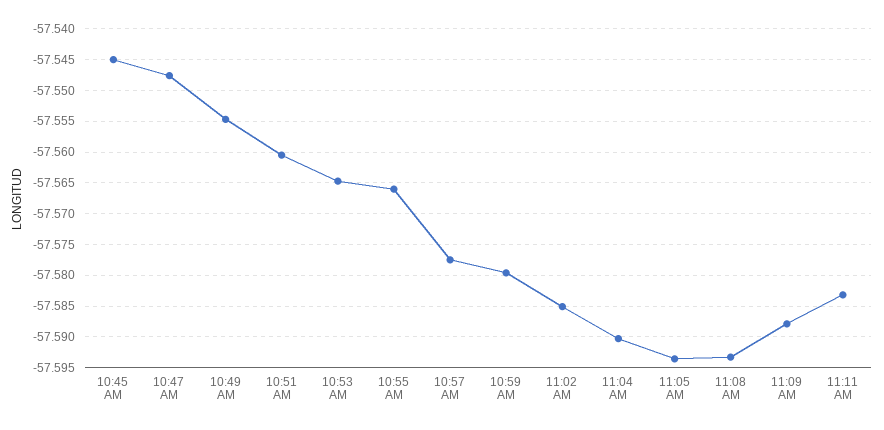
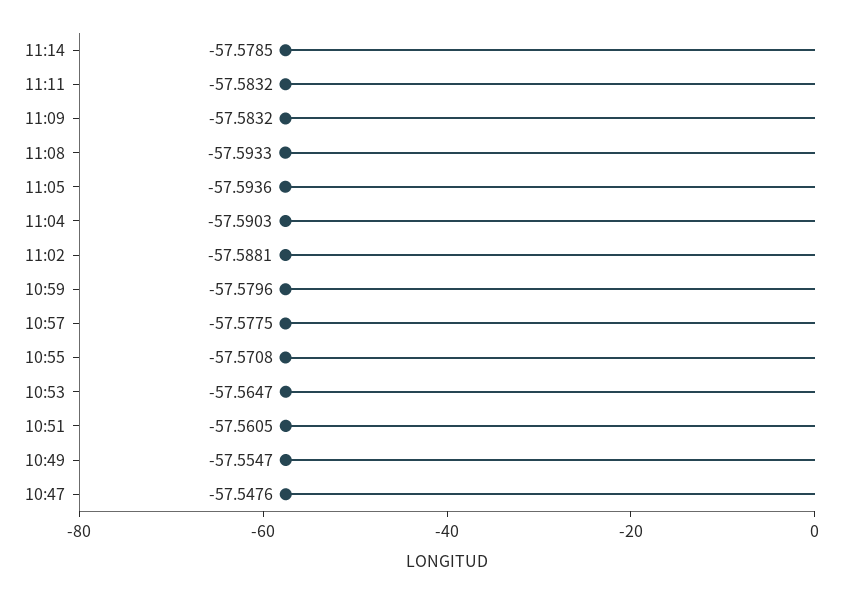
10:45 AM: -57.545 -> none
10:55 AM: -57.566 -> -57.5708
11:02 AM: -57.585 -> -57.5881
11:09 AM: -57.588 -> -57.5832
11:14: none -> -57.5785

